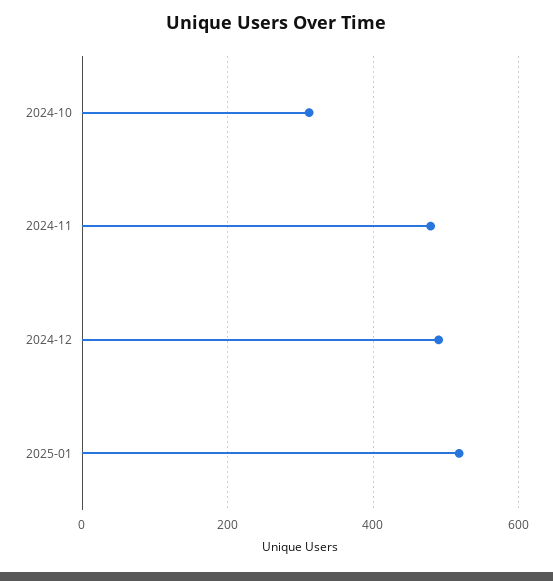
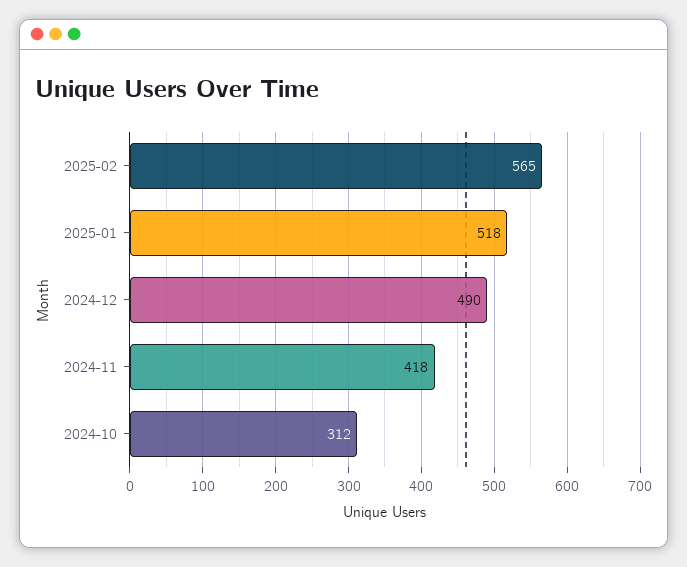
2024-11: 480 -> 418
2025-02: none -> 565

